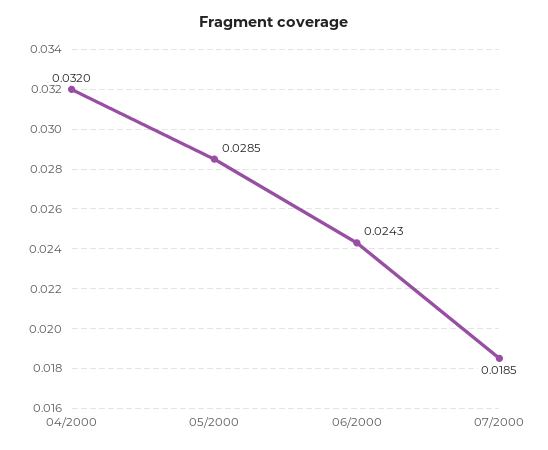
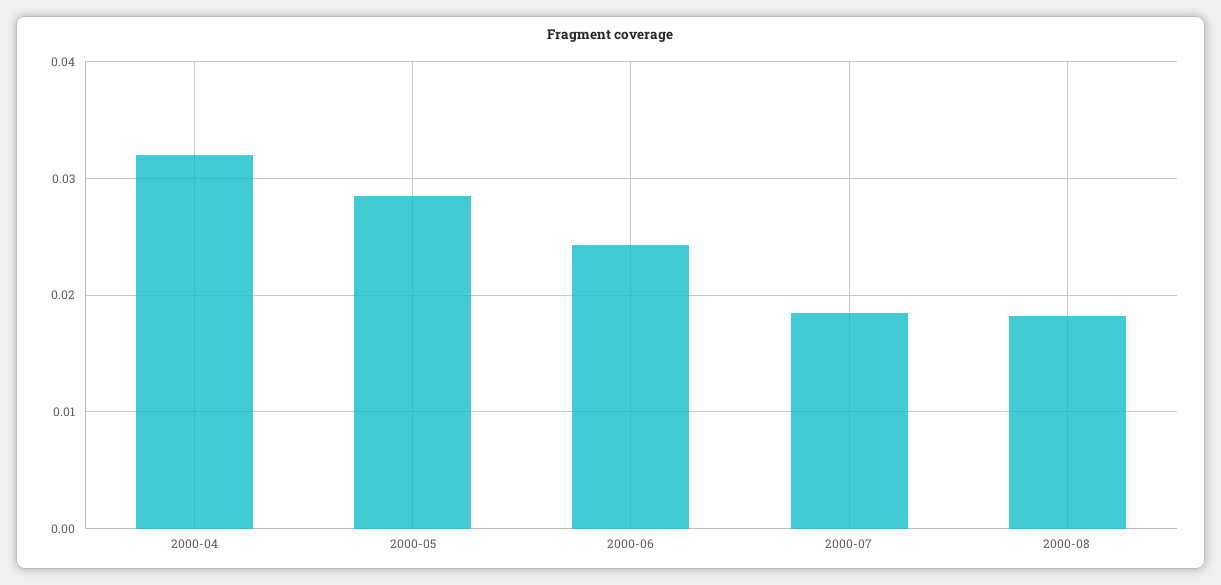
2000-08: none -> 0.018

